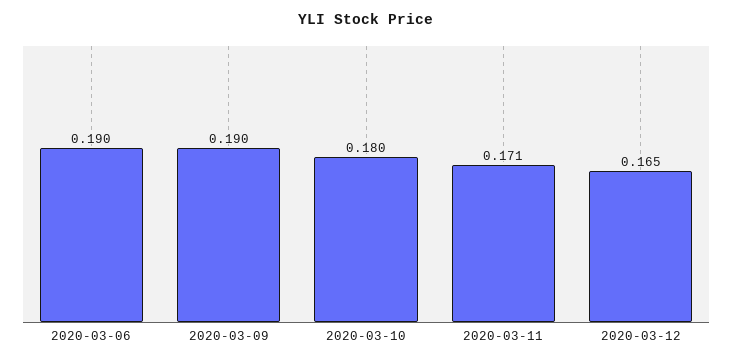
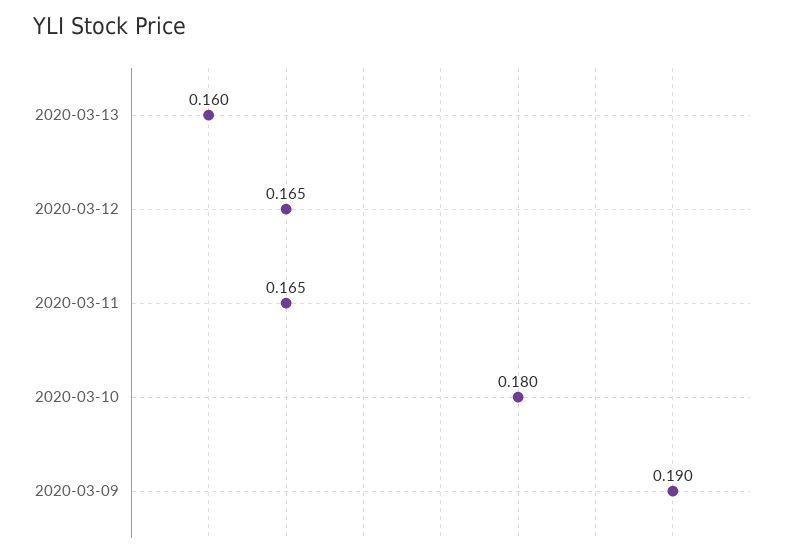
2020-03-06: 0.19 -> none
2020-03-11: 0.171 -> 0.165
2020-03-13: none -> 0.16

